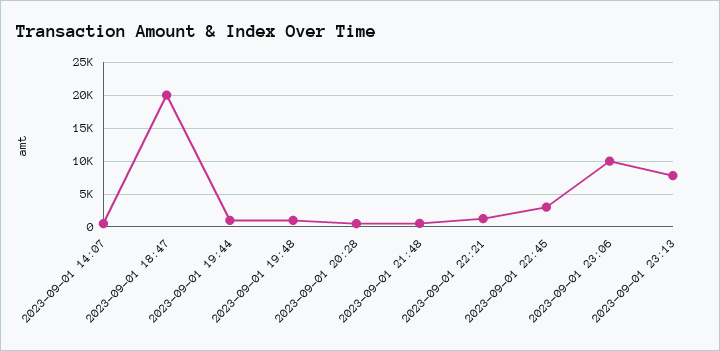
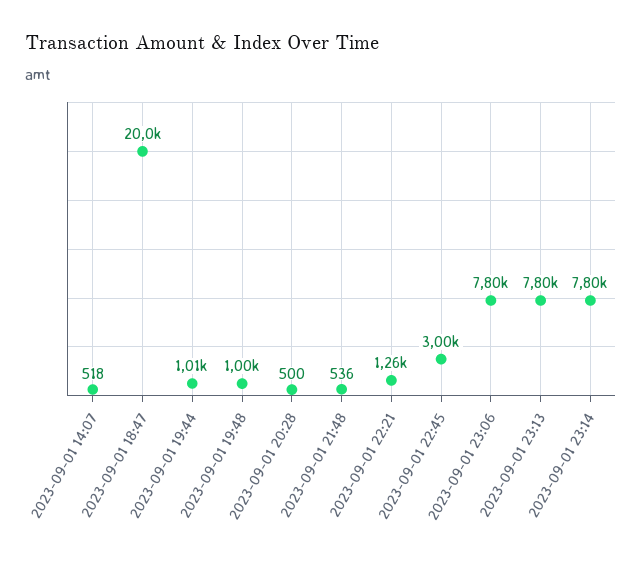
2023-09-01 23:06: 10000 -> 7800
2023-09-01 23:14: none -> 7800

